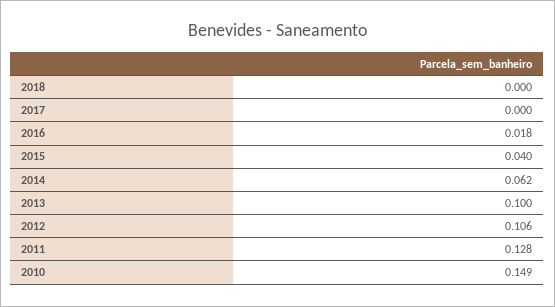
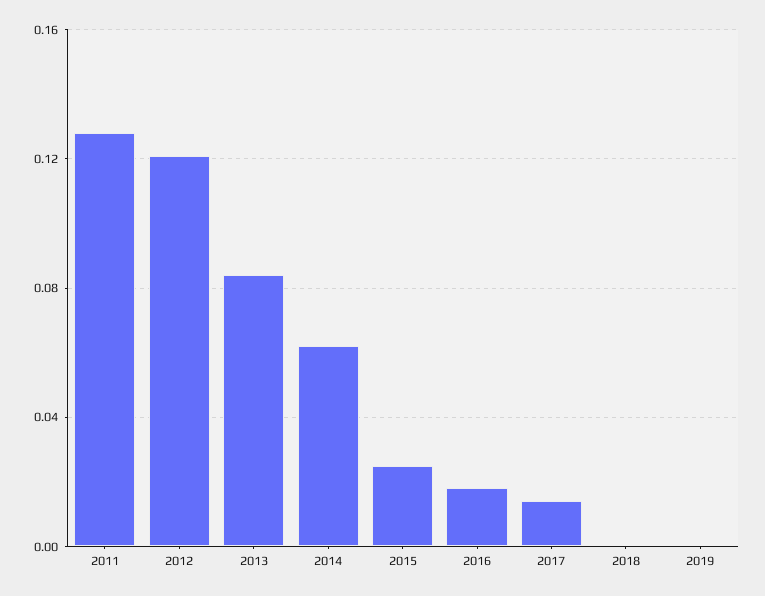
2017: 0 -> 0.015
2015: 0.04 -> 0.025
2013: 0.1 -> 0.085
2012: 0.106 -> 0.12
2010: 0.149 -> none
2019: none -> 0

